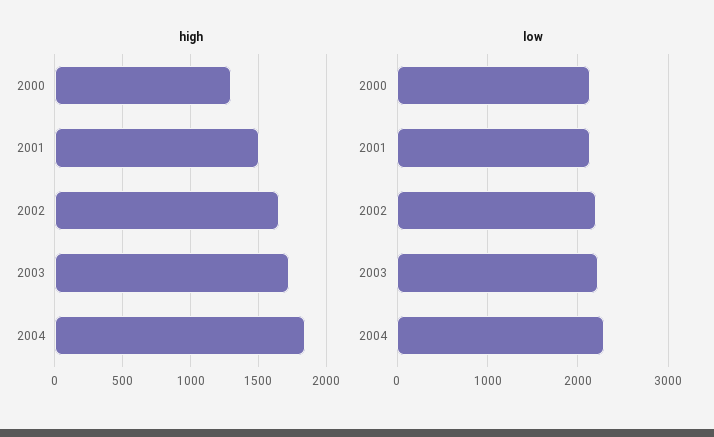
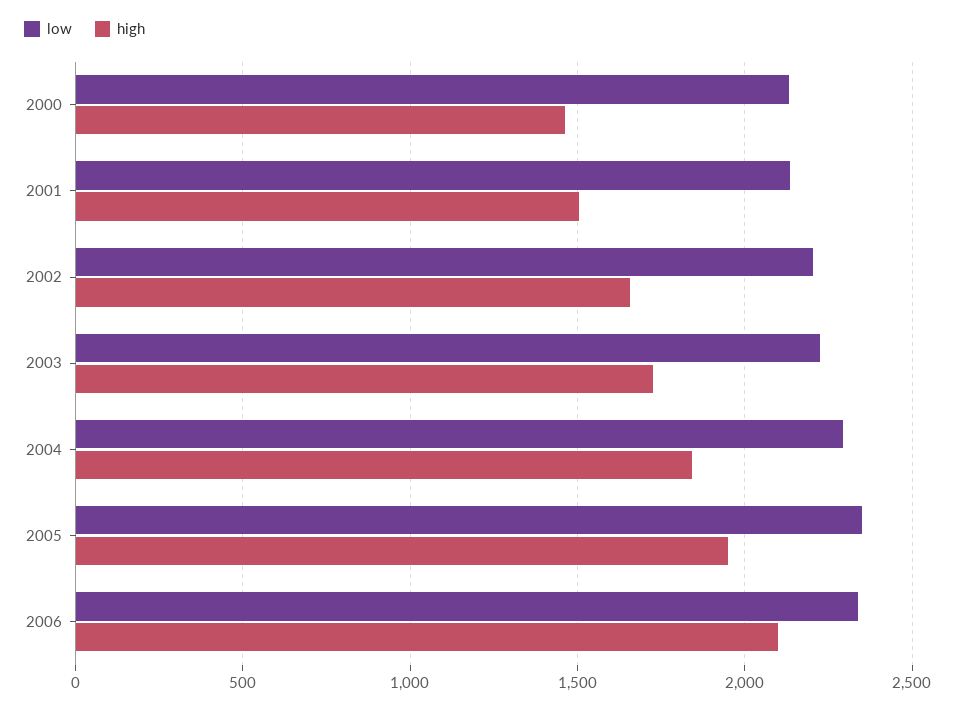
high, 2000: 1300 -> 1450
low, 2005: none -> 2350
high, 2005: none -> 1950
low, 2006: none -> 2350
high, 2006: none -> 2100

